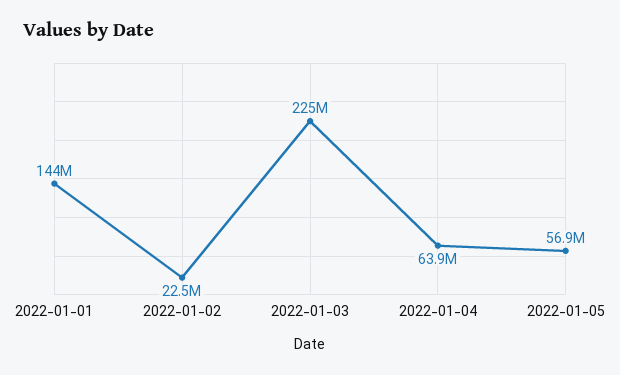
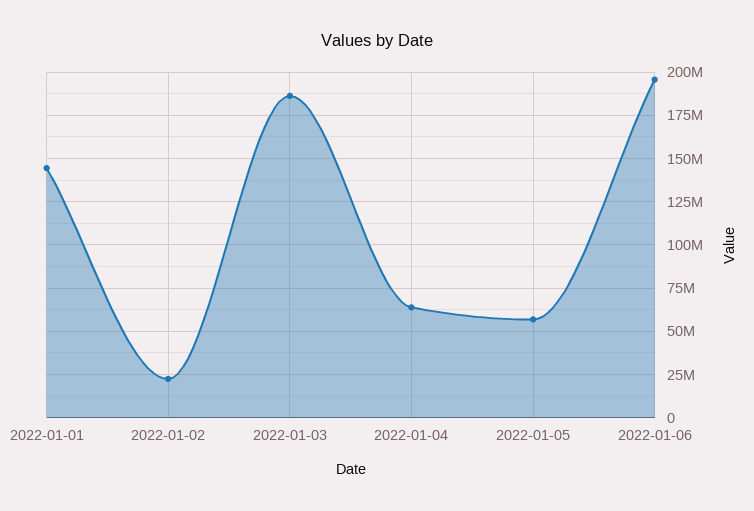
2022-01-03: 225000000 -> 185000000
2022-01-06: none -> 195000000

